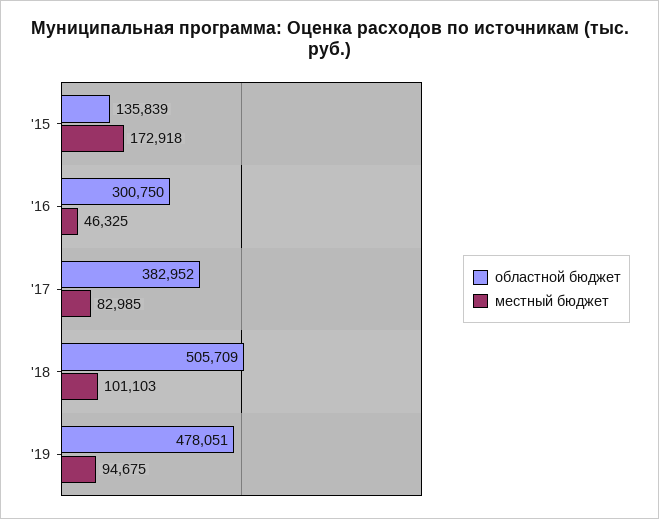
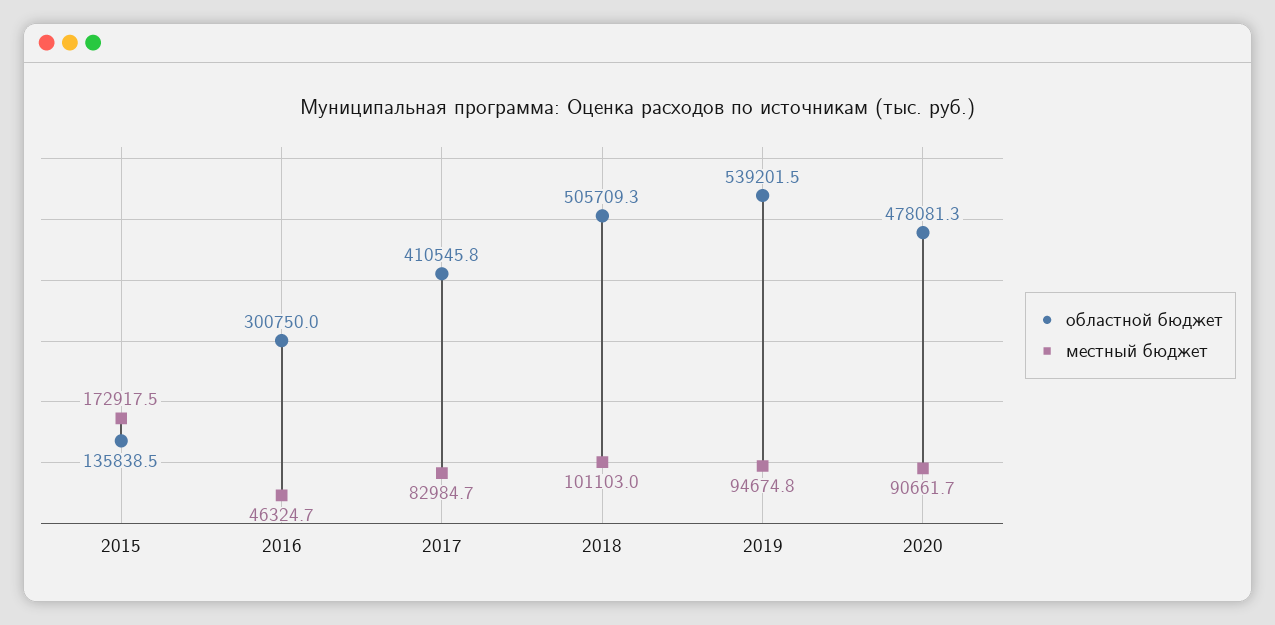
областной бюджет, '17: 382952 -> 410545.8
областной бюджет, '19: 478051 -> 539201.5
областной бюджет, 2020: none -> 478081.3
местный бюджет, 2020: none -> 90661.7

